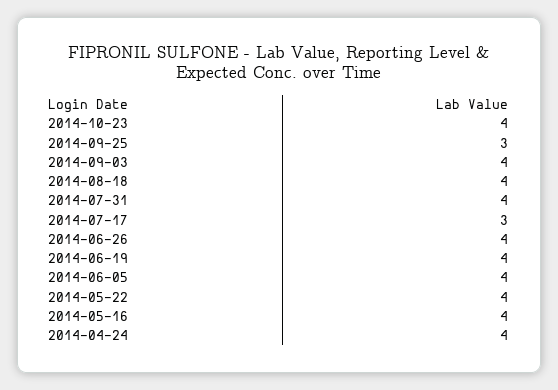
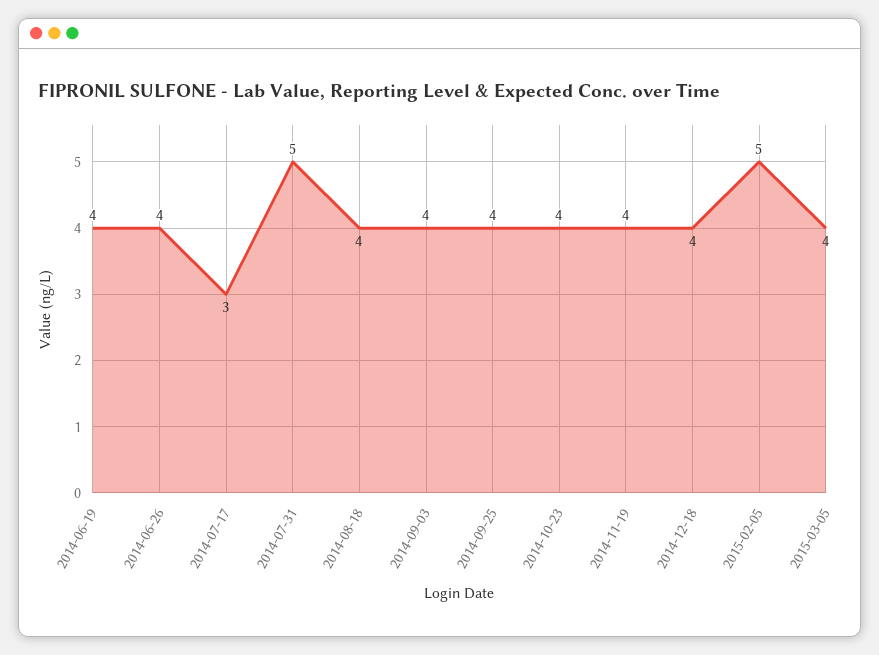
2014-09-25: 3 -> 4
2014-07-31: 4 -> 5
2014-06-05: 4 -> none
2014-05-22: 4 -> none
2014-05-16: 4 -> none
2014-04-24: 4 -> none
2014-11-19: none -> 4
2014-12-18: none -> 4
2015-02-05: none -> 5
2015-03-05: none -> 4

